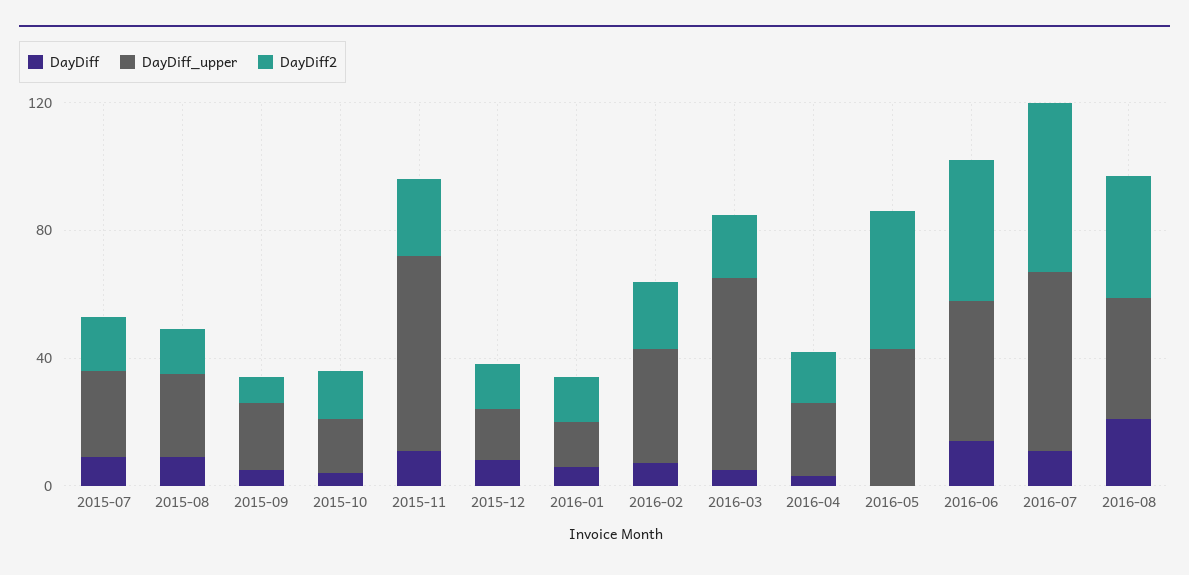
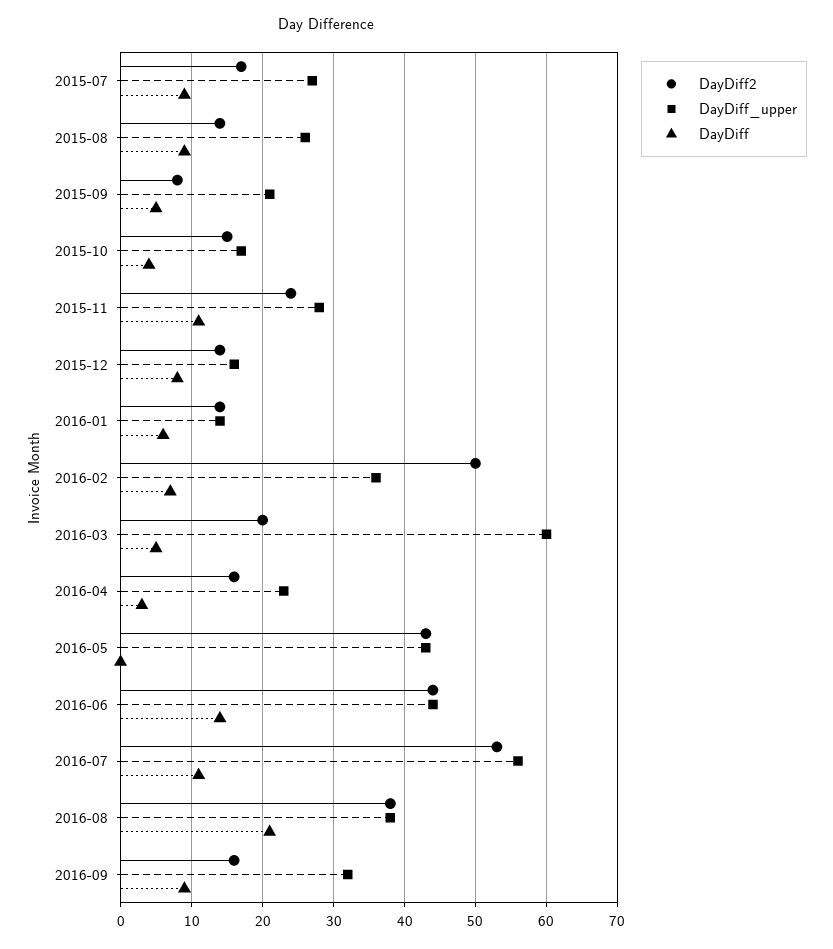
DayDiff_upper, 2015-11: 60 -> 28
DayDiff2, 2016-02: 20 -> 50
DayDiff2, 2016-09: none -> 16
DayDiff_upper, 2016-09: none -> 32
DayDiff, 2016-09: none -> 9

